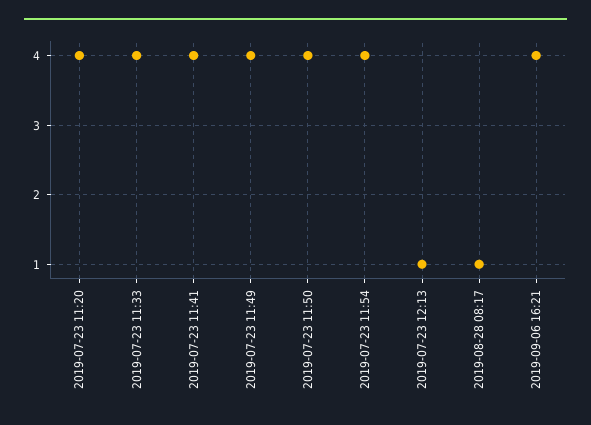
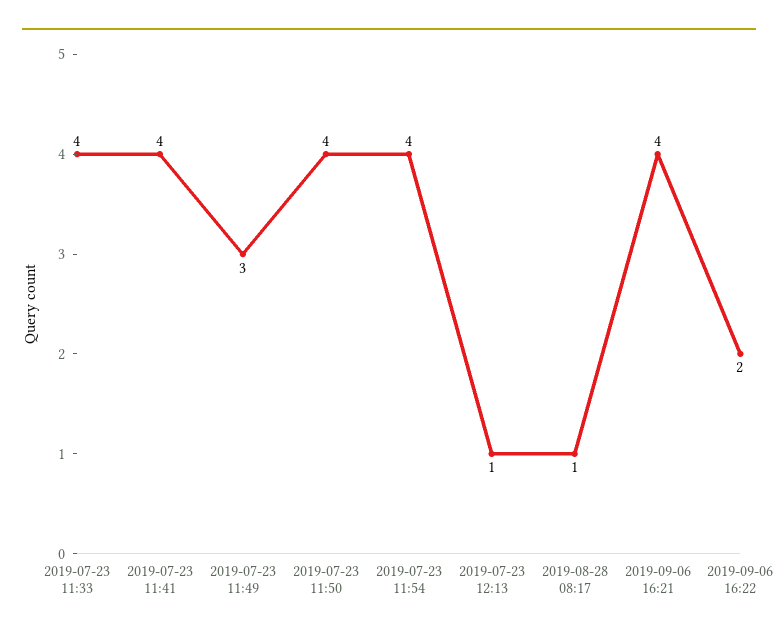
2019-07-23 11:20: 4 -> none
2019-07-23 11:49: 4 -> 3
2019-09-06 16:22: none -> 2

